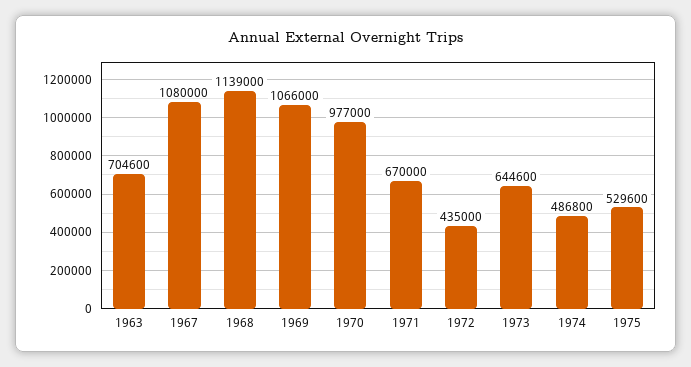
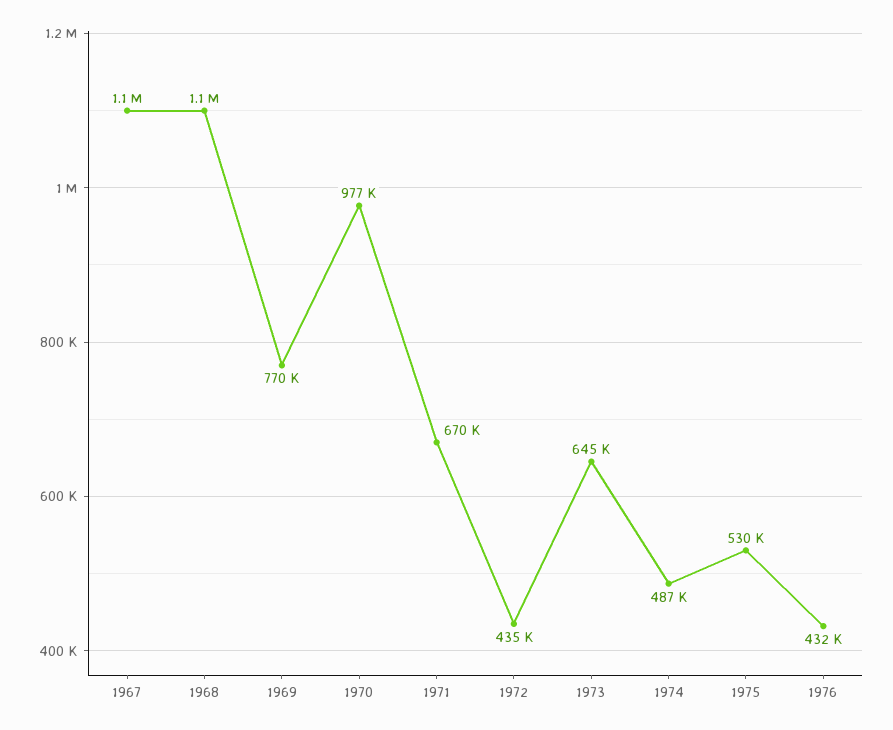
1963: 704600 -> none
1969: 1066000 -> 770000
1976: none -> 432000

